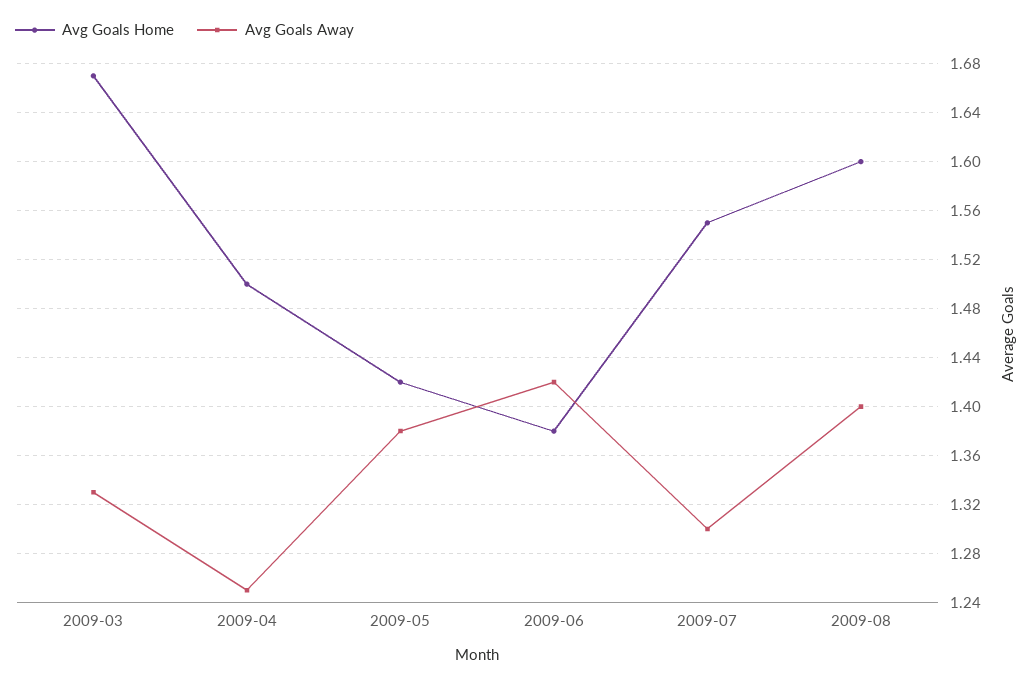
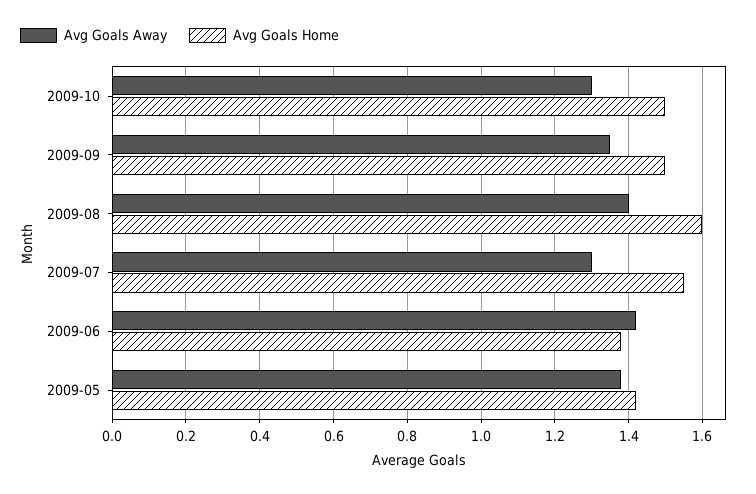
Avg Goals Home, 2009-03: 1.67 -> none
Avg Goals Away, 2009-03: 1.33 -> none
Avg Goals Home, 2009-04: 1.5 -> none
Avg Goals Away, 2009-04: 1.25 -> none
Avg Goals Away, 2009-10: none -> 1.3
Avg Goals Home, 2009-10: none -> 1.5
Avg Goals Away, 2009-09: none -> 1.35
Avg Goals Home, 2009-09: none -> 1.5

